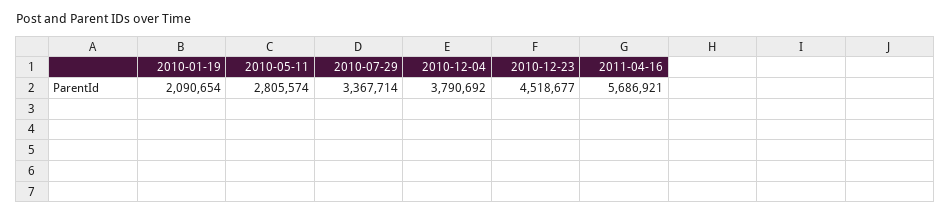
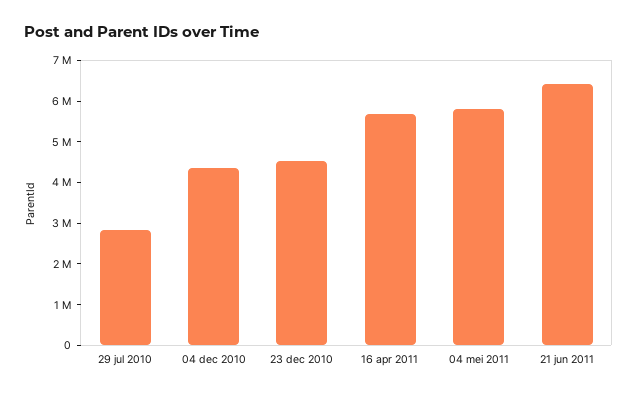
2010-01-19: 2090654 -> none
2010-05-11: 2805574 -> none
2010-07-29: 3367714 -> 2800000
2010-12-04: 3790692 -> 4400000
04 mei 2011: none -> 5800000
21 jun 2011: none -> 6400000

